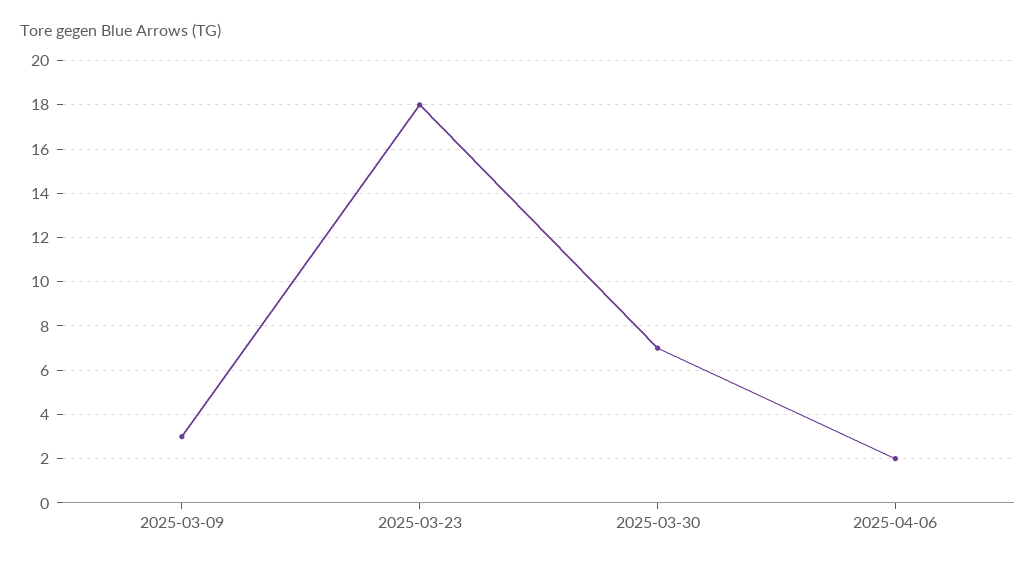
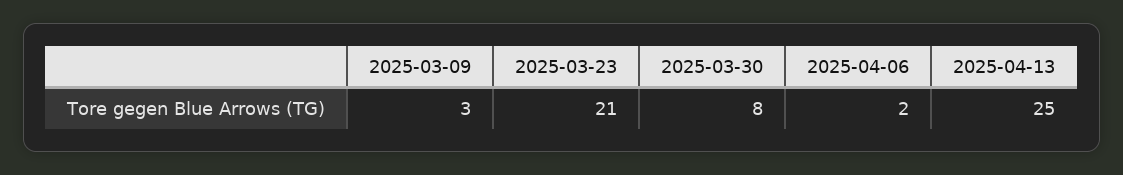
2025-03-23: 18 -> 21
2025-03-30: 7 -> 8
2025-04-13: none -> 25

